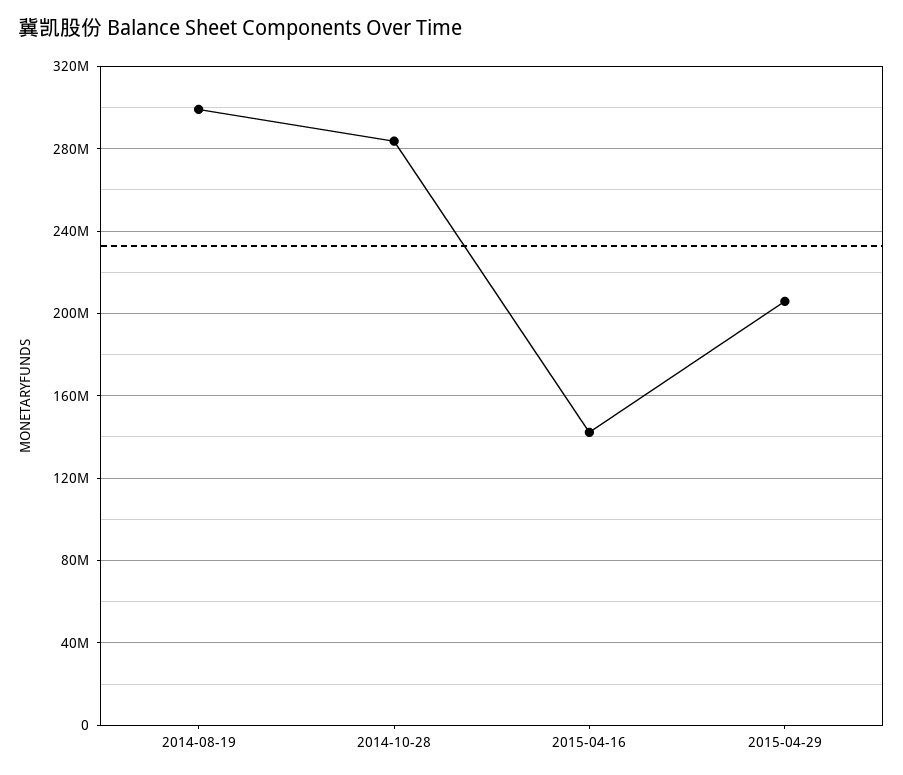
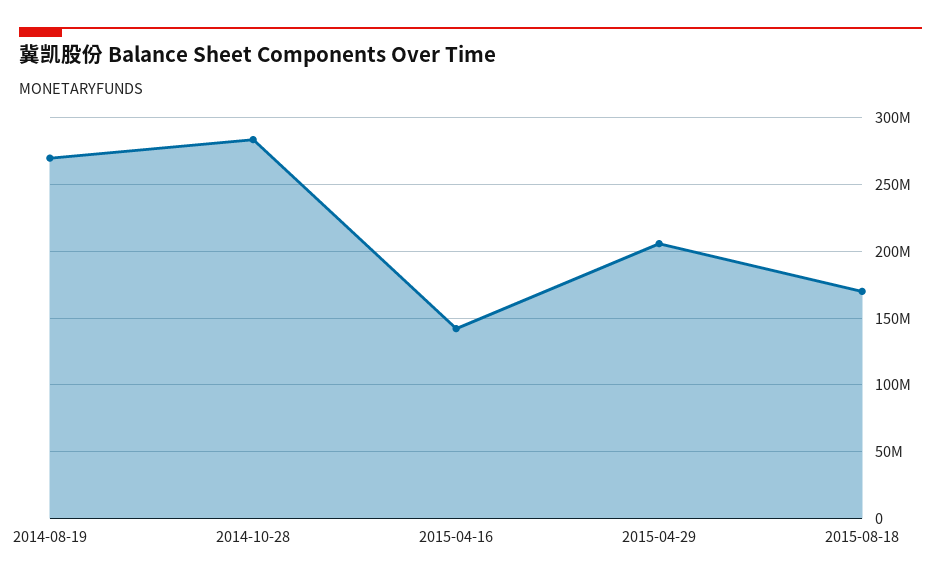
2014-08-19: 300000000 -> 270000000
2015-08-18: none -> 170000000

